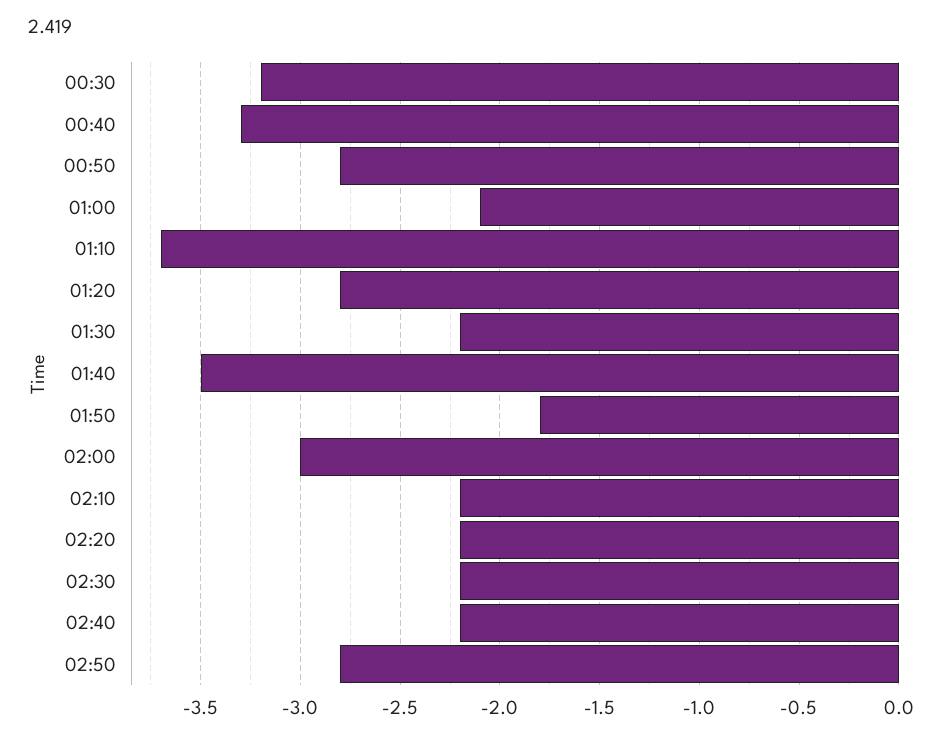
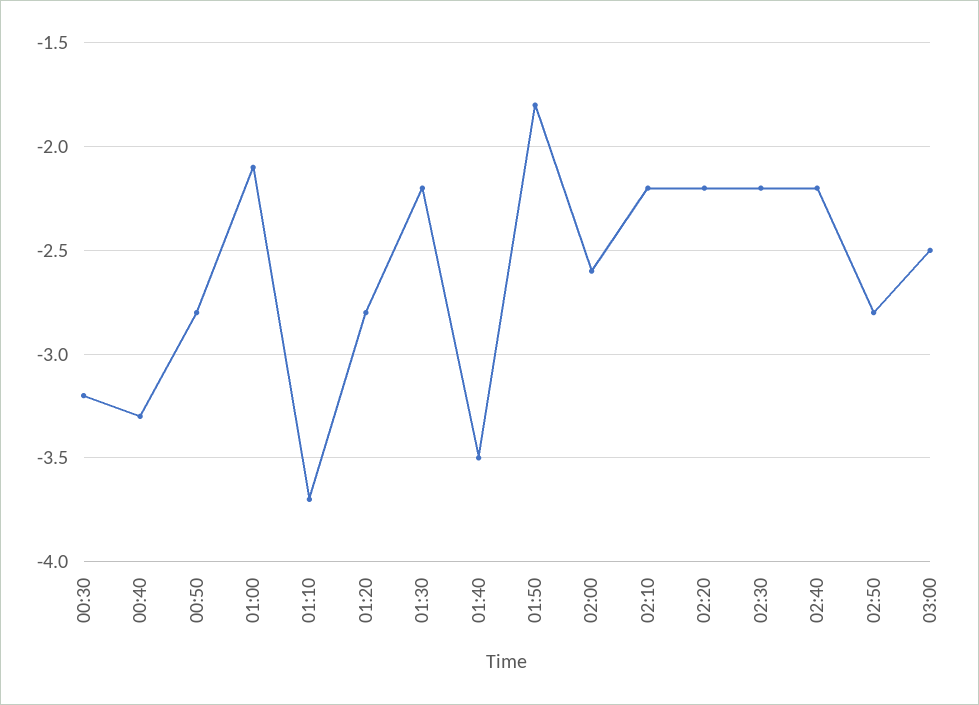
02:00: -3 -> -2.6
03:00: none -> -2.5

